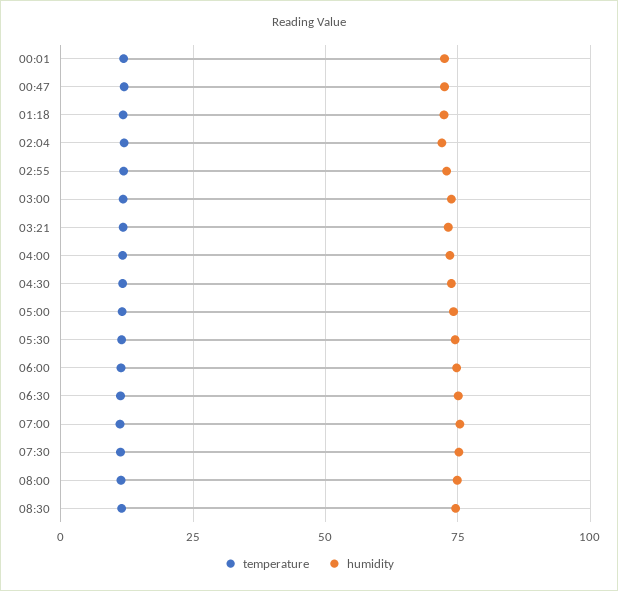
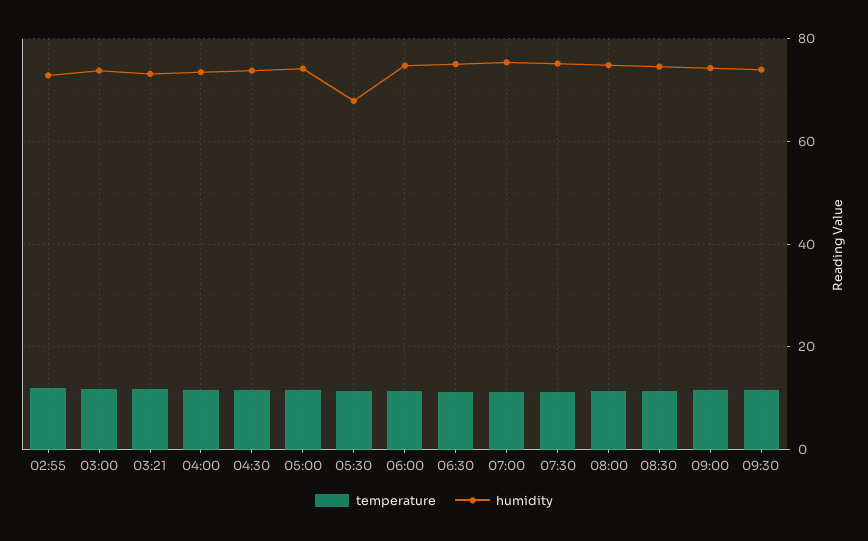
temperature, 00:01: 12.5 -> none
humidity, 00:01: 72.5 -> none
temperature, 00:47: 12.5 -> none
humidity, 00:47: 72.5 -> none
temperature, 01:18: 12.5 -> none
humidity, 01:18: 72.5 -> none
temperature, 02:04: 12.5 -> none
humidity, 02:04: 72.5 -> none
humidity, 05:30: 75 -> 68
temperature, 09:00: none -> 12
humidity, 09:00: none -> 74
temperature, 09:30: none -> 12
humidity, 09:30: none -> 74

